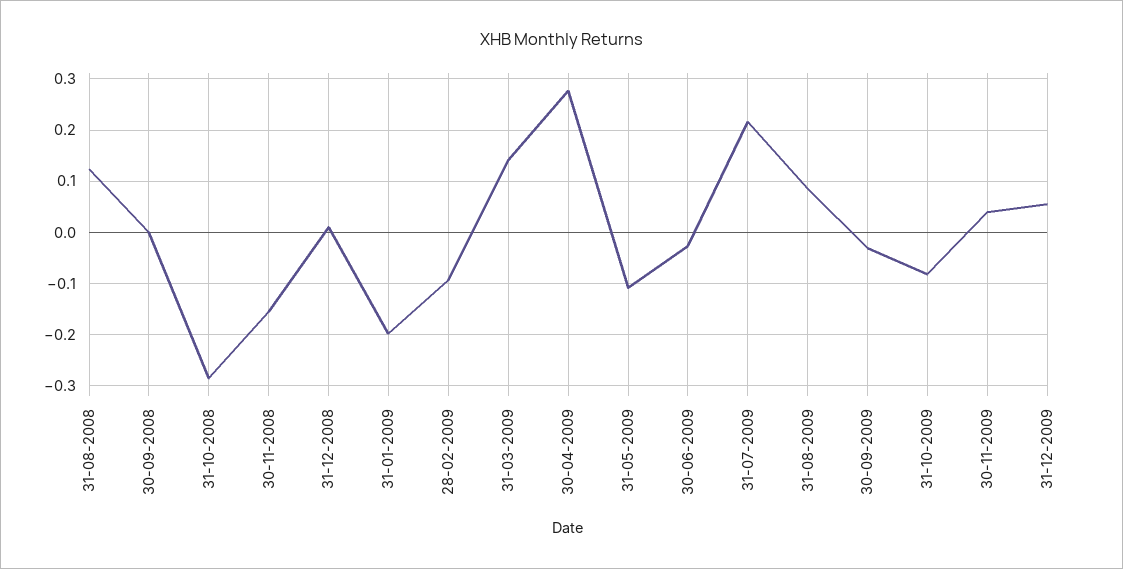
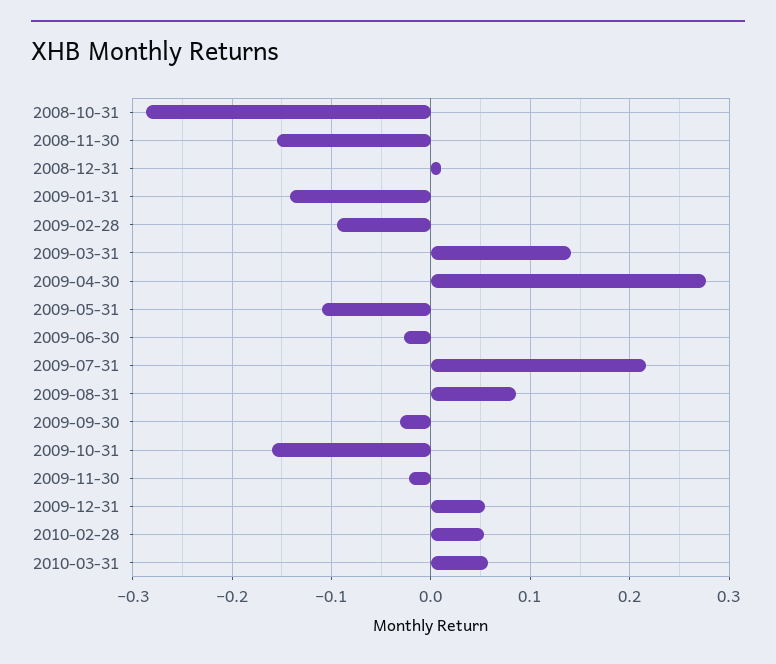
31-08-2008: 0.12 -> none
30-09-2008: 0 -> none
31-01-2009: -0.2 -> -0.14
31-10-2009: -0.08 -> -0.16
30-11-2009: 0.04 -> -0.02
2010-02-28: none -> 0.05
2010-03-31: none -> 0.06

